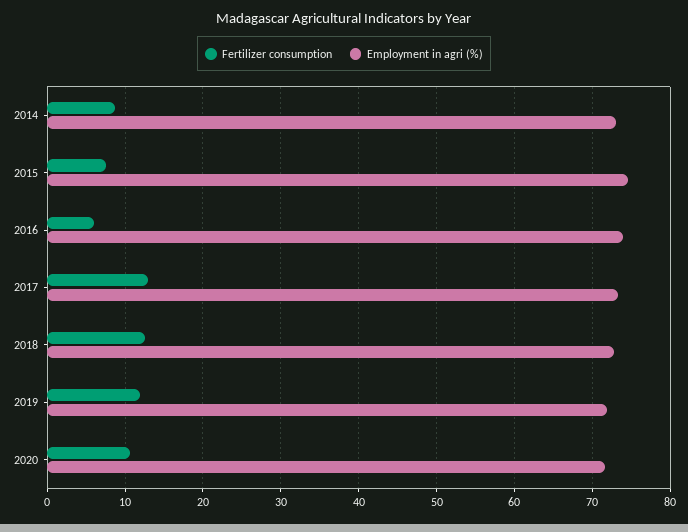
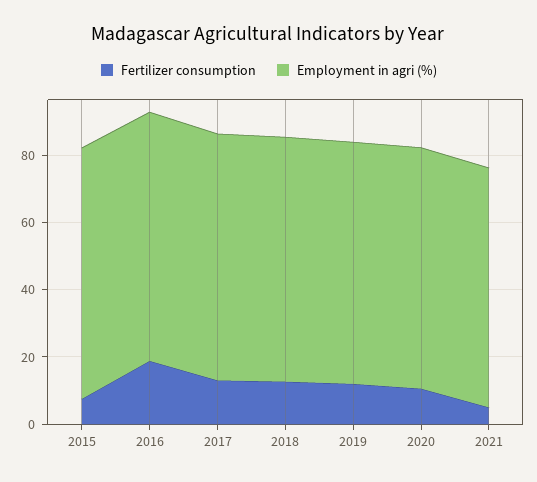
Fertilizer consumption, 2014: 9 -> none
Employment in agri (%), 2014: 73 -> none
Fertilizer consumption, 2016: 6 -> 20
Fertilizer consumption, 2021: none -> 5
Employment in agri (%), 2021: none -> 70

